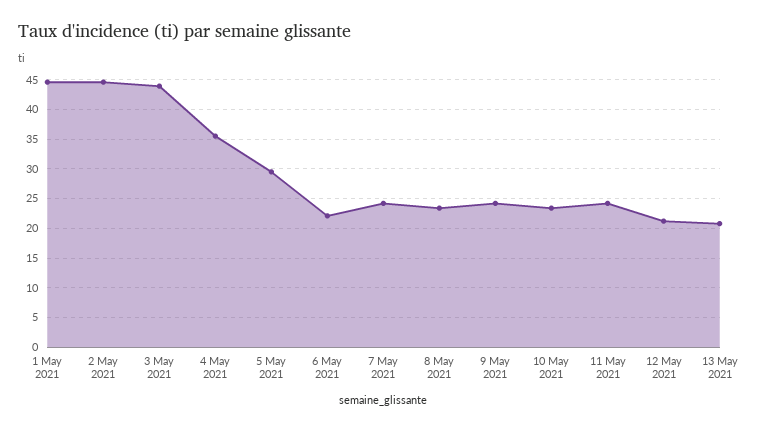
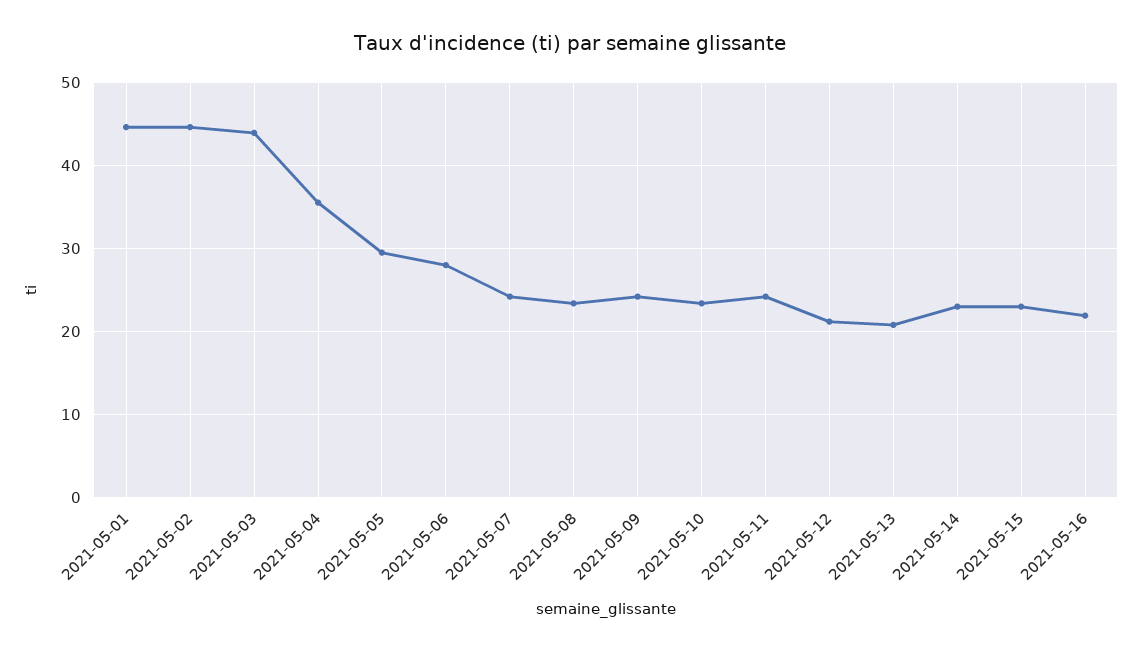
6 May 2021: 22.5 -> 28
2021-05-14: none -> 23
2021-05-15: none -> 23
2021-05-16: none -> 22

